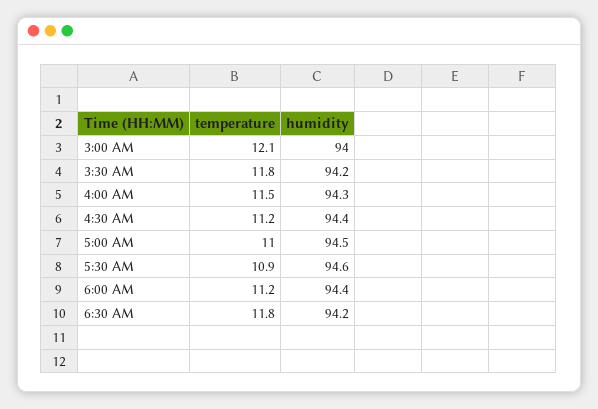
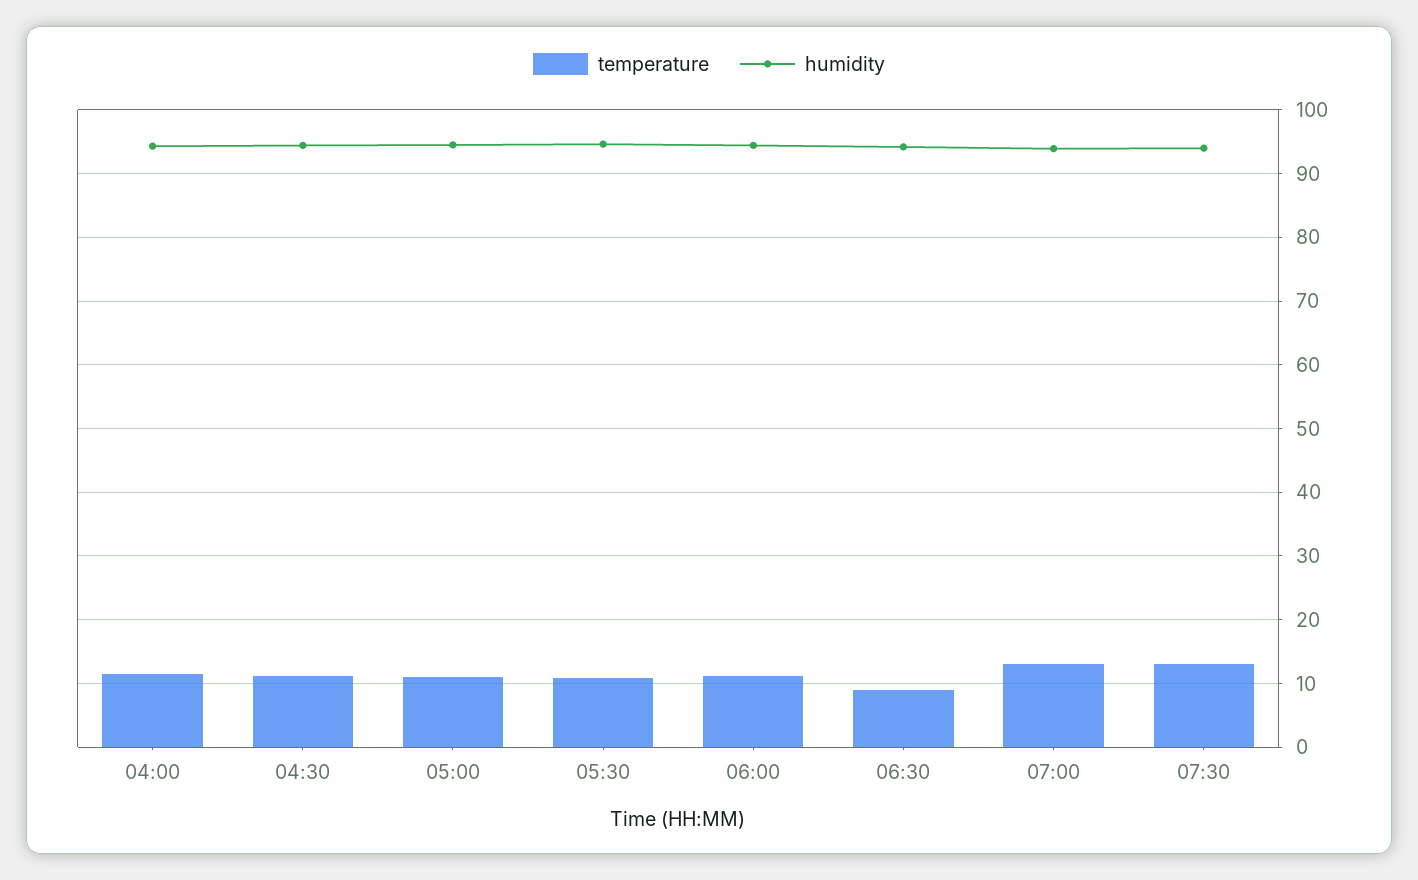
temperature, 3:00 AM: 12.1 -> none
humidity, 3:00 AM: 94 -> none
temperature, 3:30 AM: 11.8 -> none
humidity, 3:30 AM: 94.2 -> none
temperature, 6:30 AM: 11.8 -> 9
temperature, 07:00: none -> 13
humidity, 07:00: none -> 94
temperature, 07:30: none -> 13
humidity, 07:30: none -> 94

